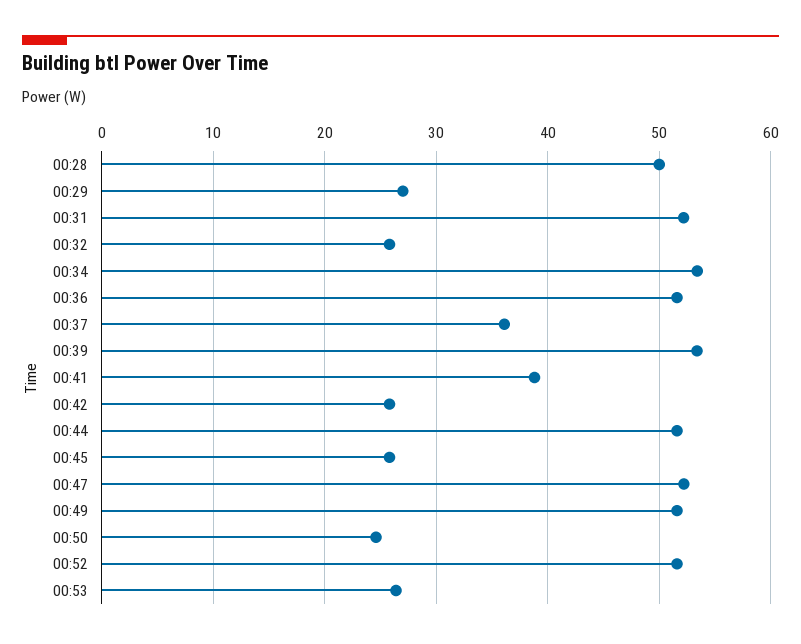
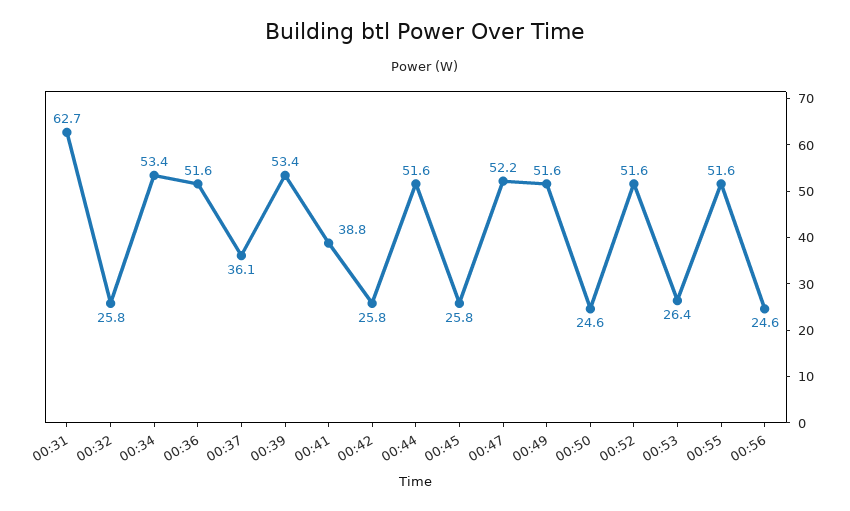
00:28: 50 -> none
00:29: 27 -> none
00:31: 52 -> 62.7
00:55: none -> 51.6
00:56: none -> 24.6

